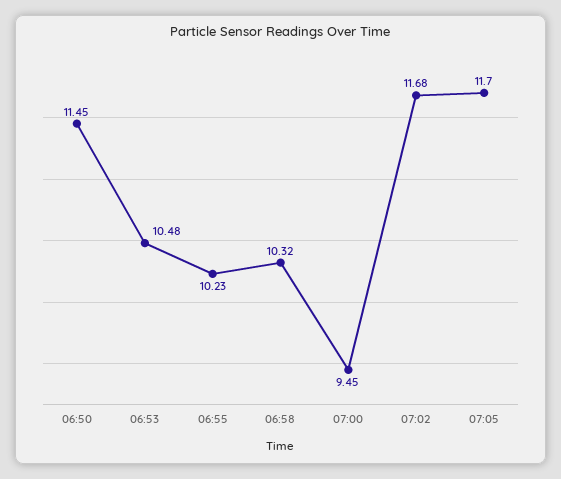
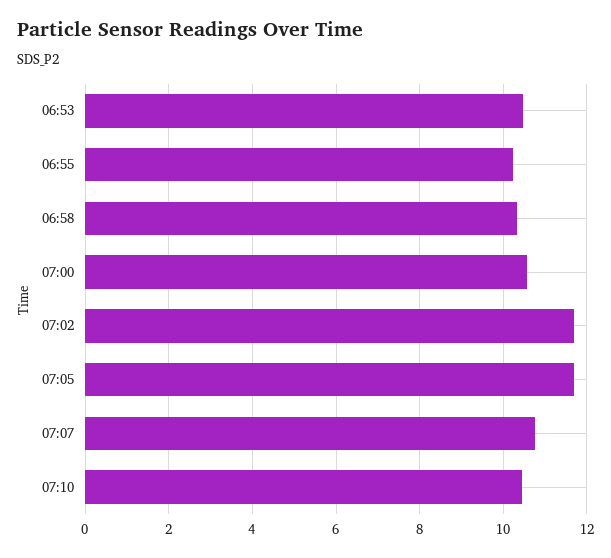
06:50: 11.45 -> none
07:00: 9.45 -> 10.6
07:07: none -> 10.8
07:10: none -> 10.4

